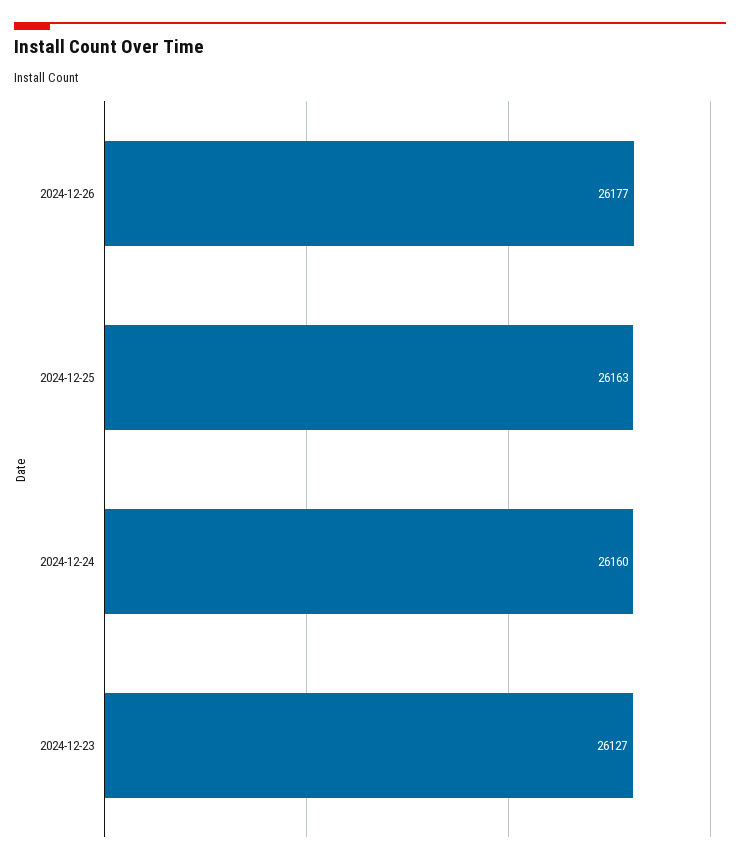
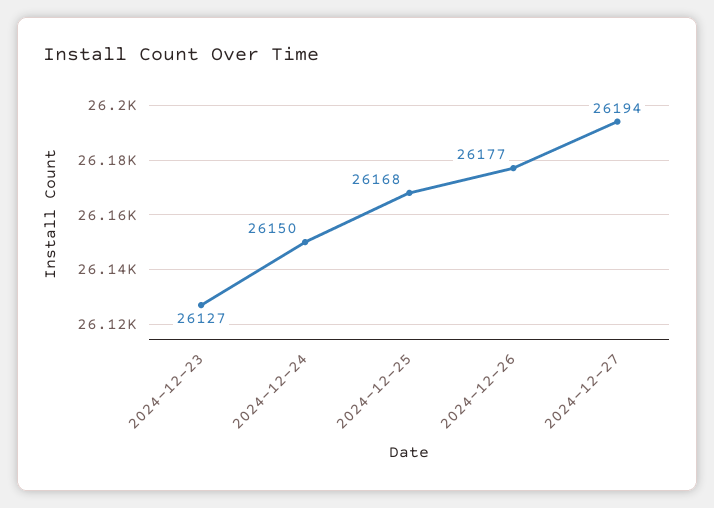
2024-12-25: 26163 -> 26168
2024-12-24: 26160 -> 26150
2024-12-27: none -> 26194

